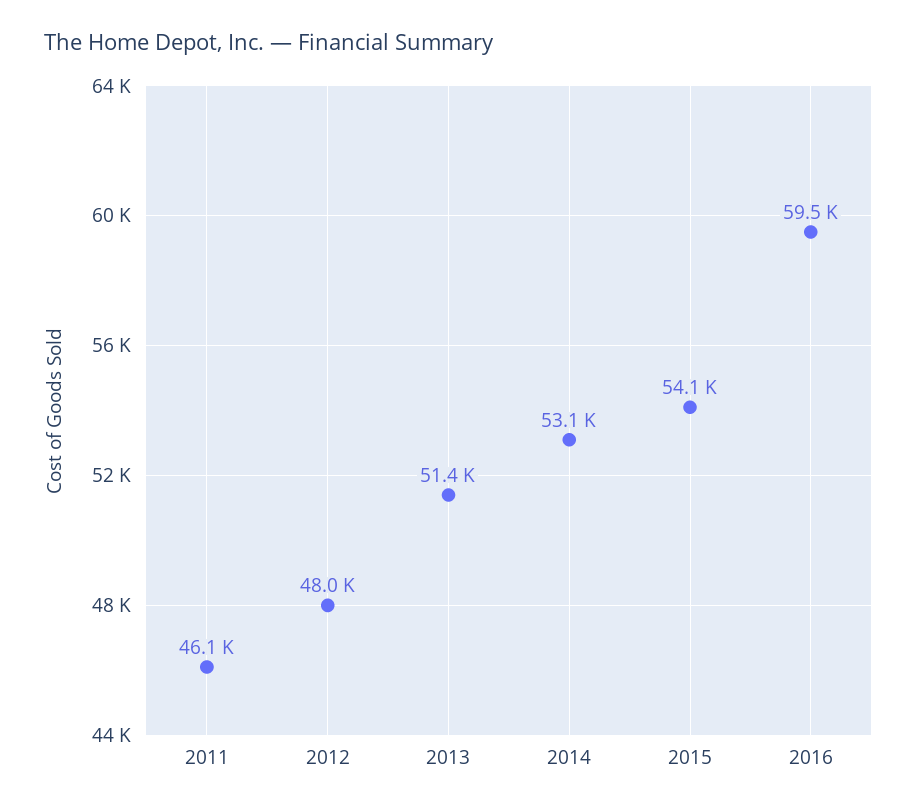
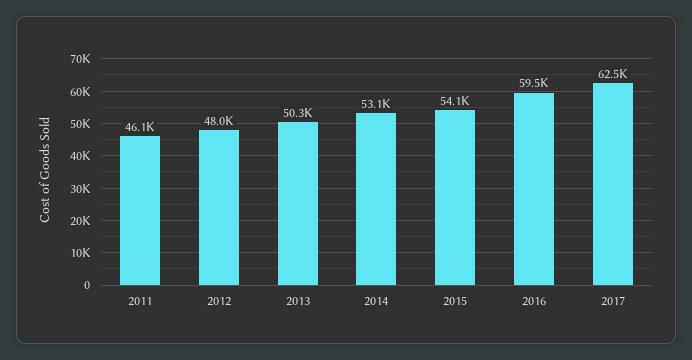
2013: 51400 -> 50300
2017: none -> 62500

